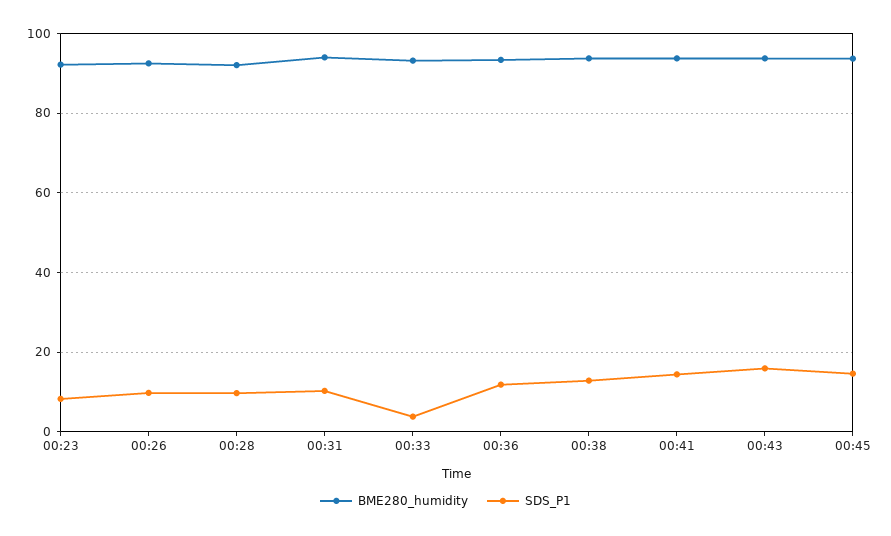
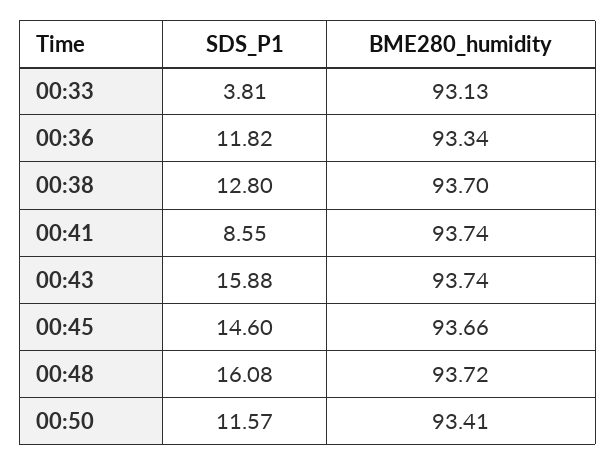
BME280_humidity, 00:23: 92 -> none
SDS_P1, 00:23: 8 -> none
BME280_humidity, 00:26: 92 -> none
SDS_P1, 00:26: 10 -> none
BME280_humidity, 00:28: 92 -> none
SDS_P1, 00:28: 10 -> none
BME280_humidity, 00:31: 94 -> none
SDS_P1, 00:31: 10 -> none
SDS_P1, 00:41: 14 -> 8.55
SDS_P1, 00:48: none -> 16.08
BME280_humidity, 00:48: none -> 93.72
SDS_P1, 00:50: none -> 11.57
BME280_humidity, 00:50: none -> 93.41

